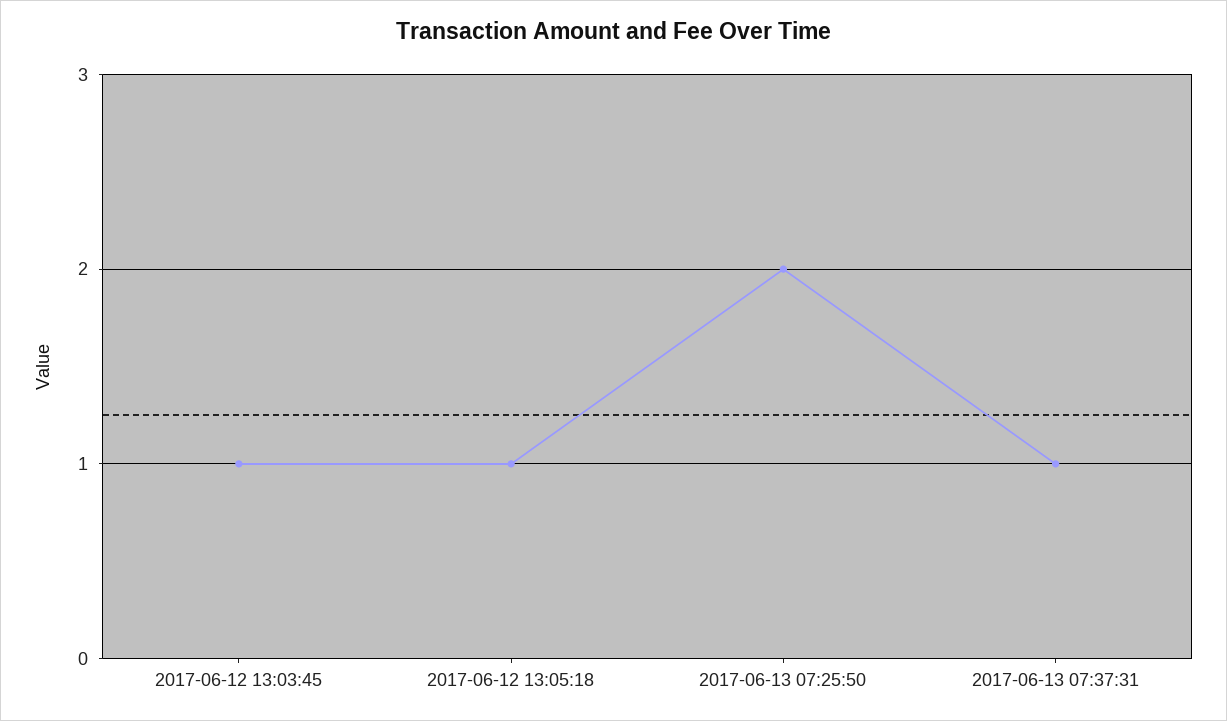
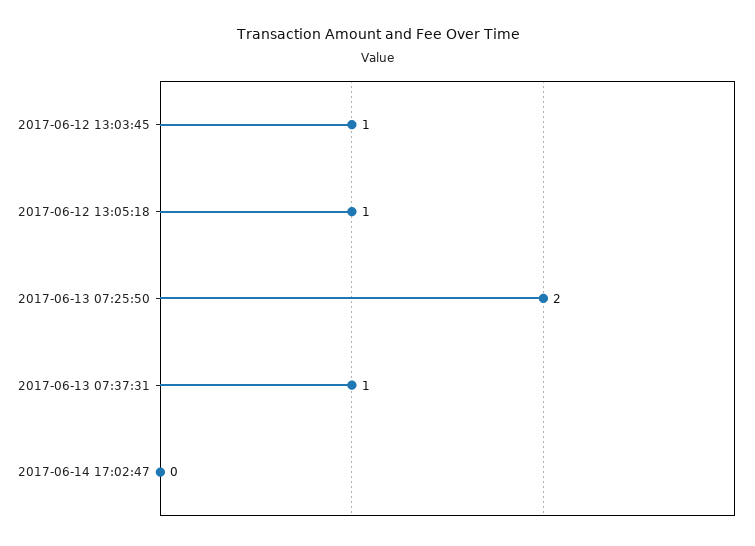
2017-06-14 17:02:47: none -> 0

